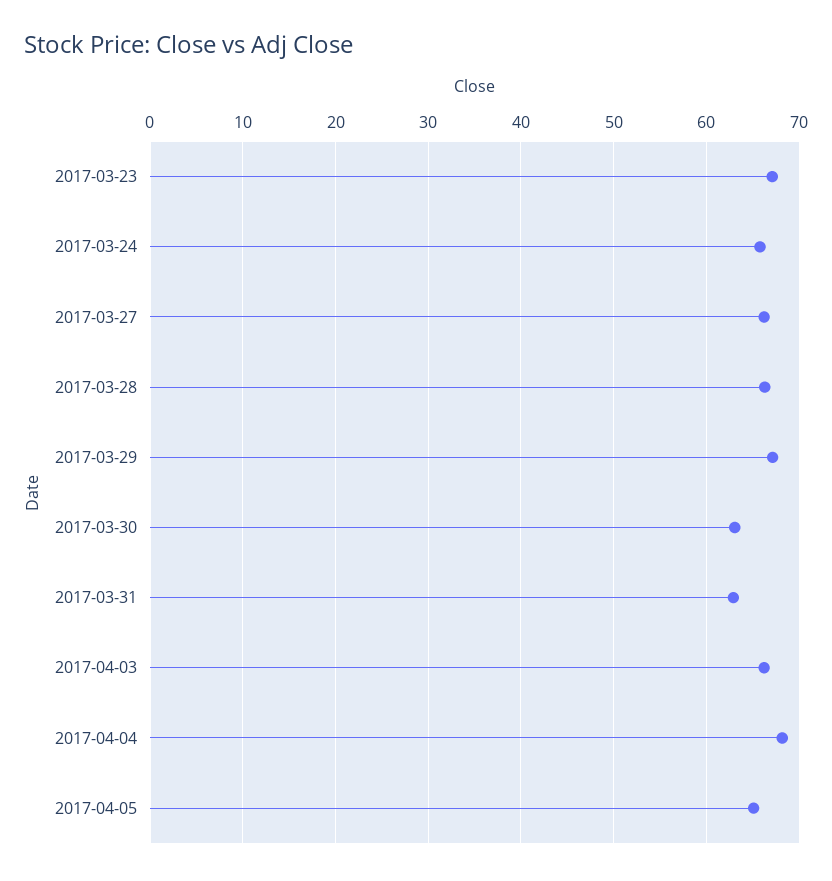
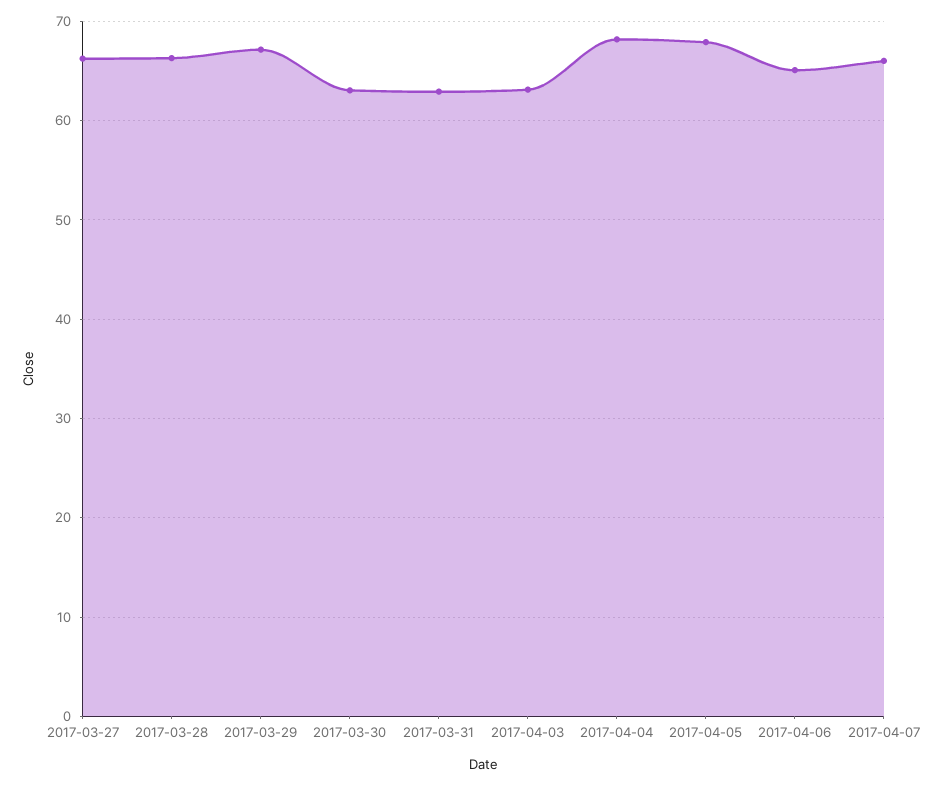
2017-03-23: 67 -> none
2017-03-24: 66 -> none
2017-04-03: 66 -> 63
2017-04-05: 65 -> 68
2017-04-06: none -> 65
2017-04-07: none -> 66

